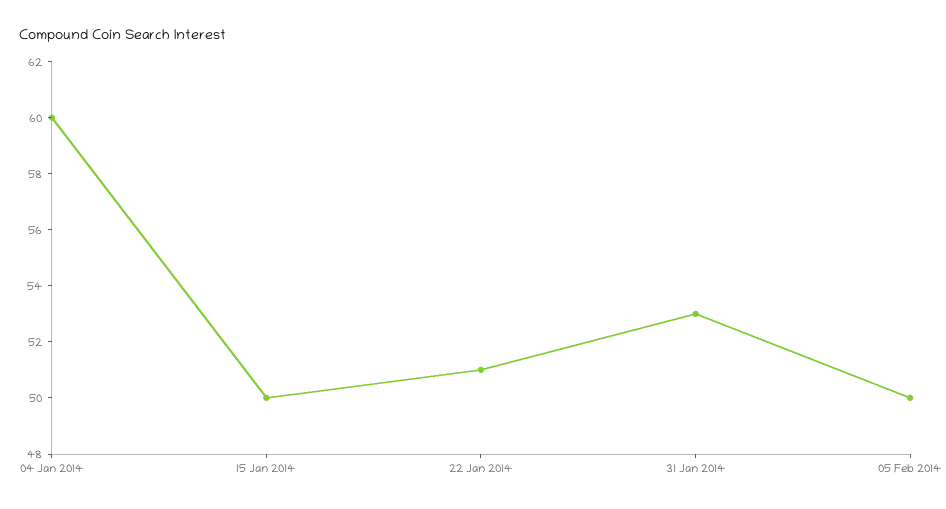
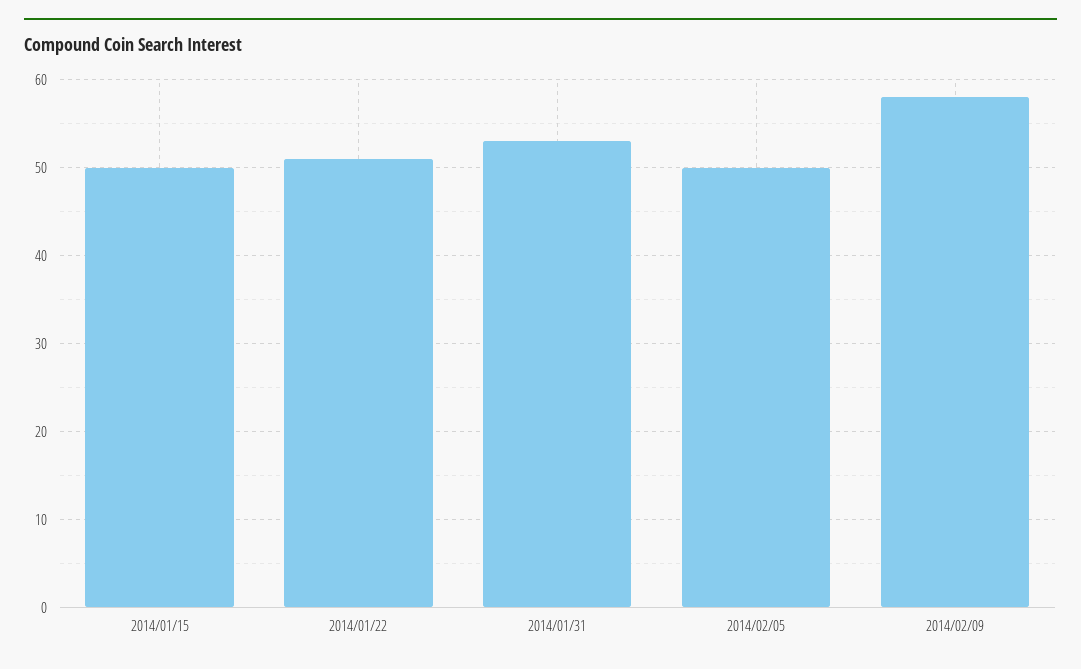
04 Jan 2014: 60 -> none
2014/02/09: none -> 58

